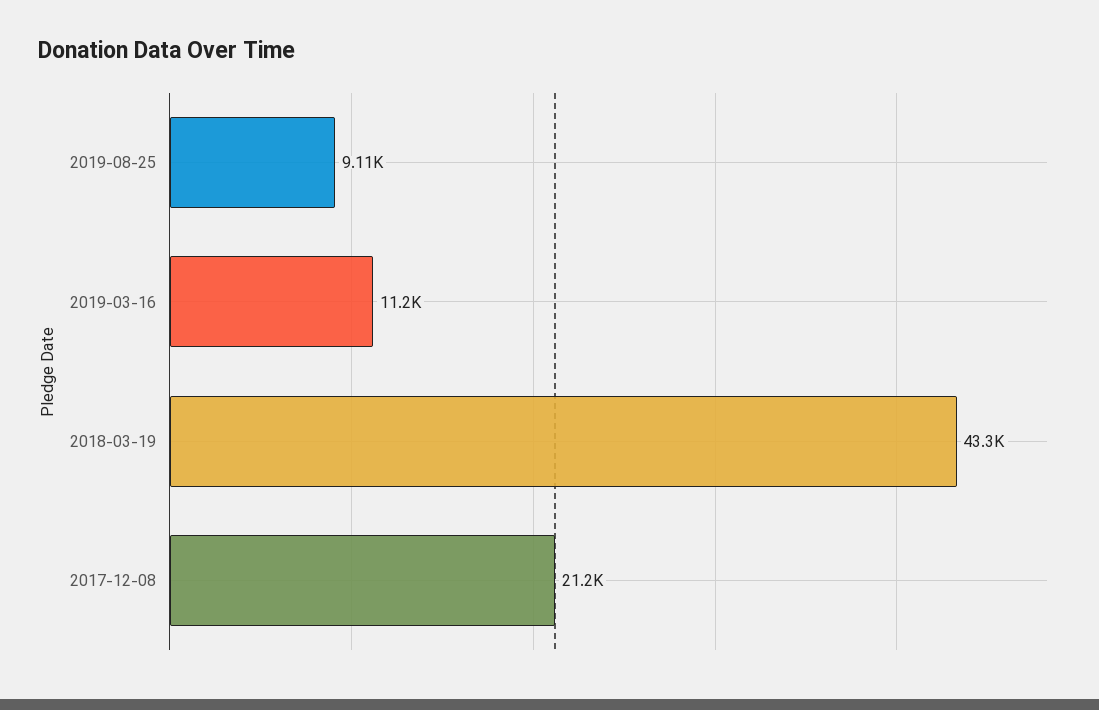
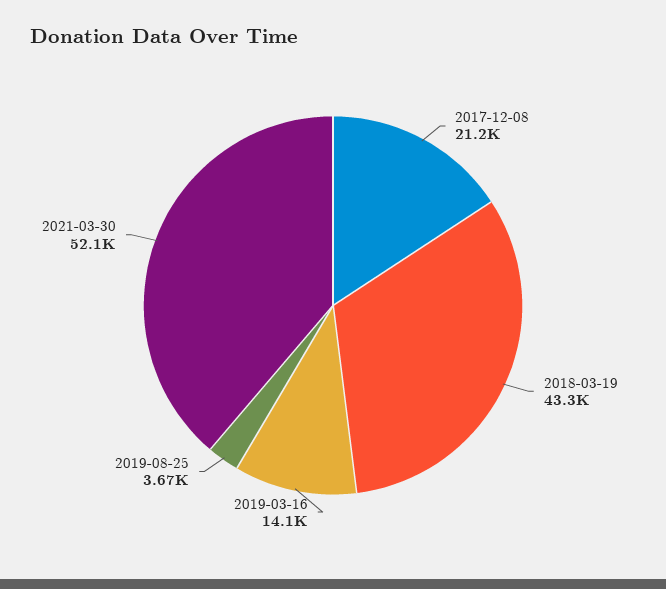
2019-08-25: 9110 -> 3670
2019-03-16: 11200 -> 14100
2021-03-30: none -> 52100

